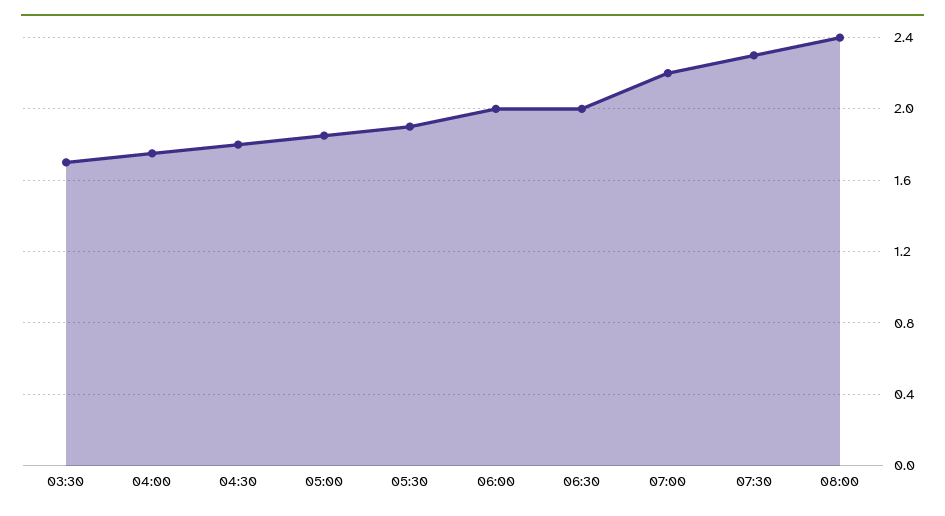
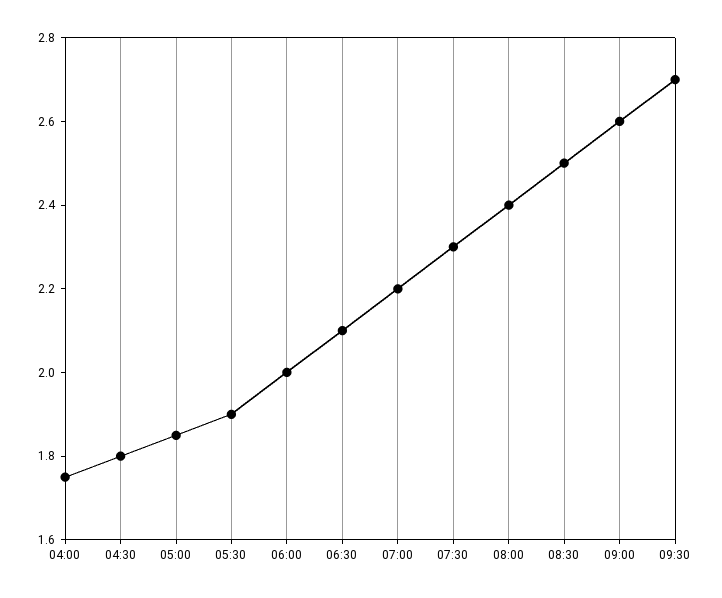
03:30: 1.7 -> none
06:30: 2 -> 2.1
08:30: none -> 2.5
09:00: none -> 2.6
09:30: none -> 2.7

